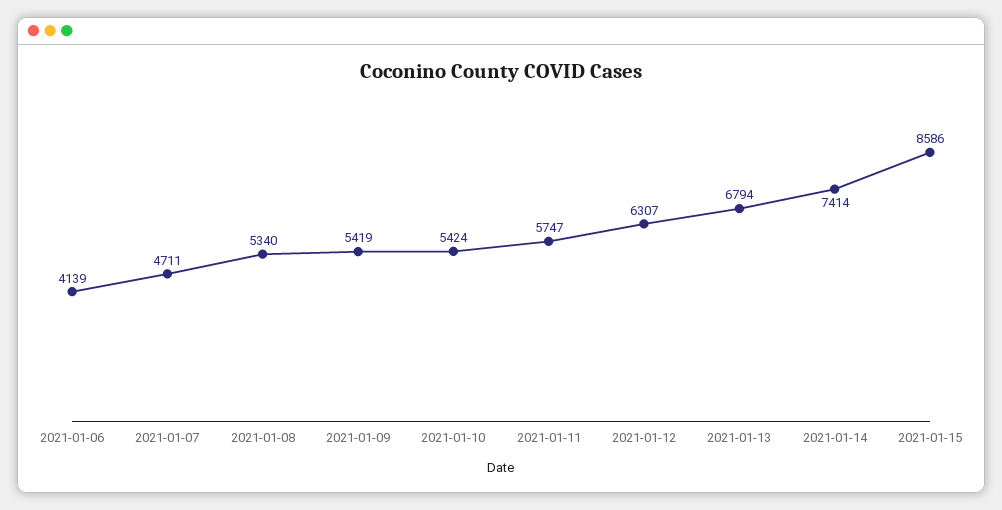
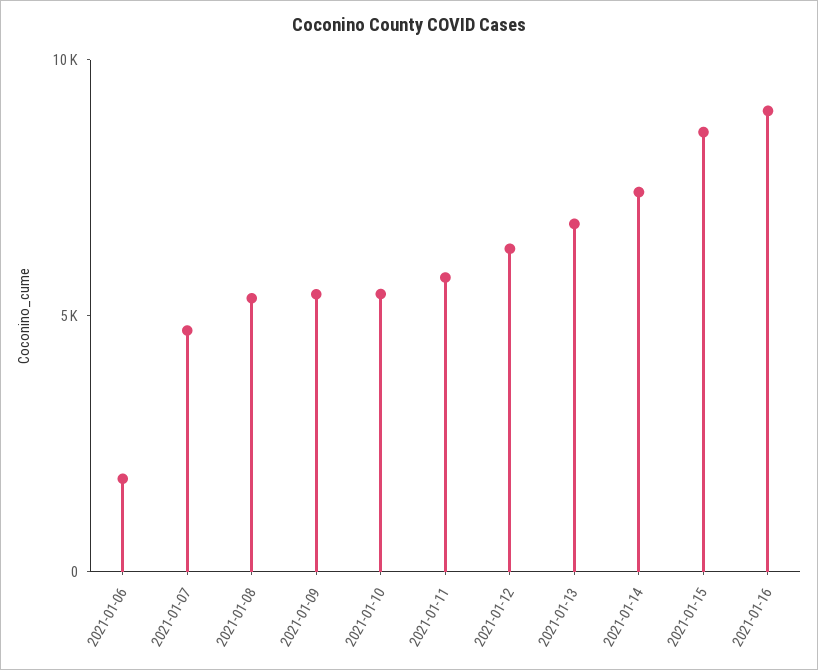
2021-01-06: 4139 -> 2000
2021-01-16: none -> 9000

